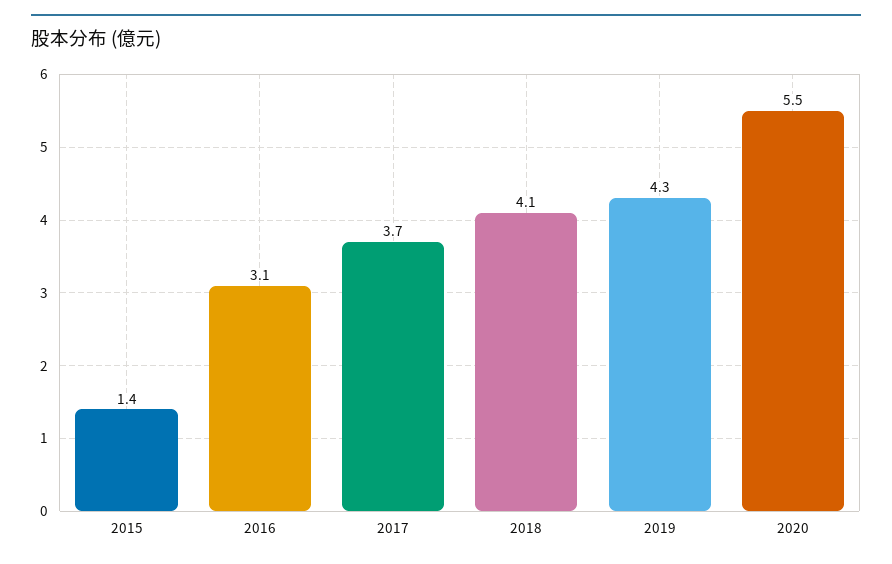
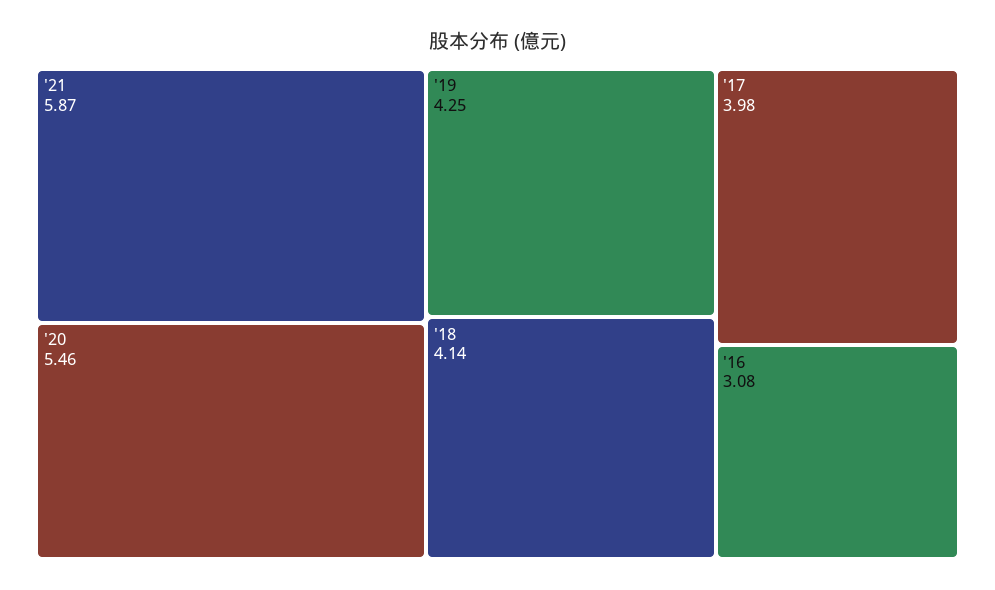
2015: 1.4 -> none
2017: 3.7 -> 3.98
'21: none -> 5.87

